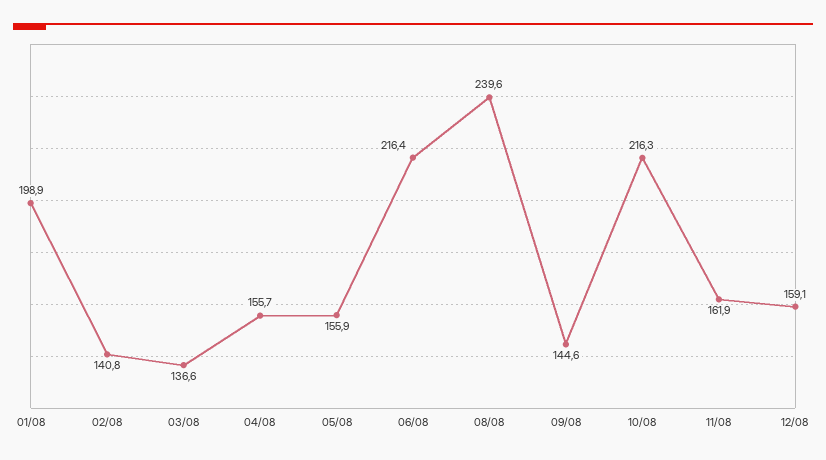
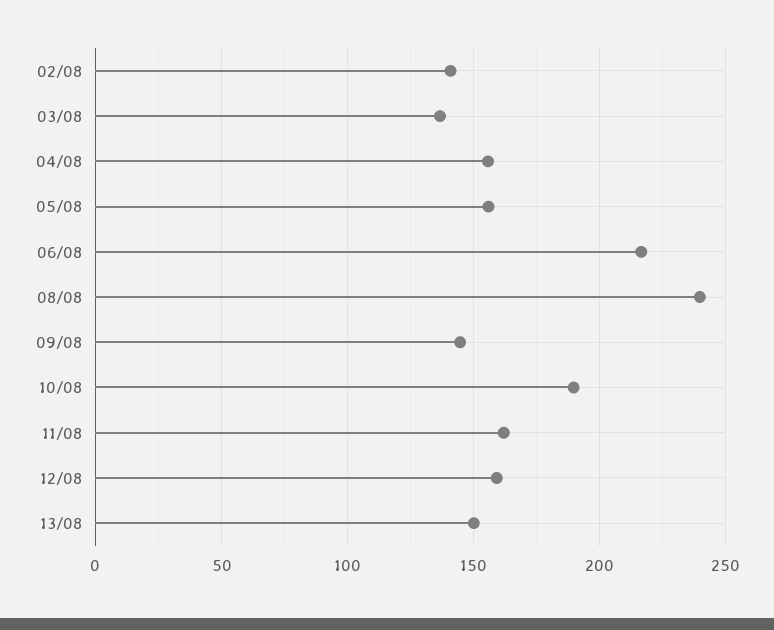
01/08: 198.9 -> none
10/08: 216.3 -> 190
13/08: none -> 150

